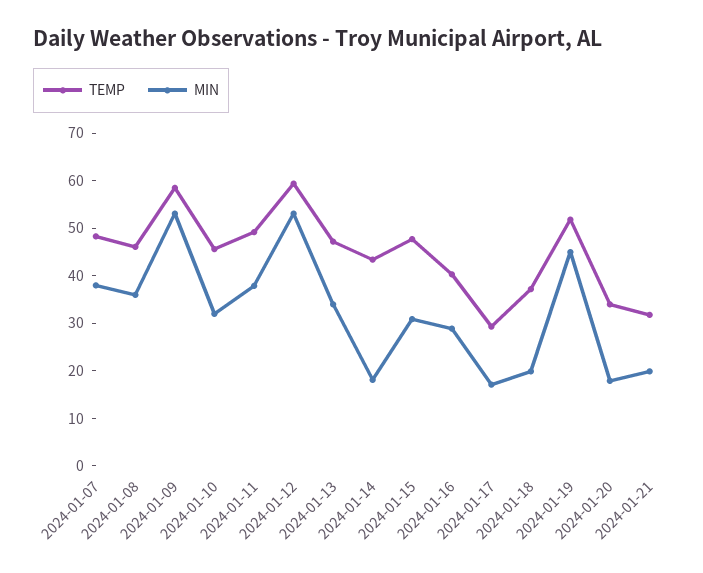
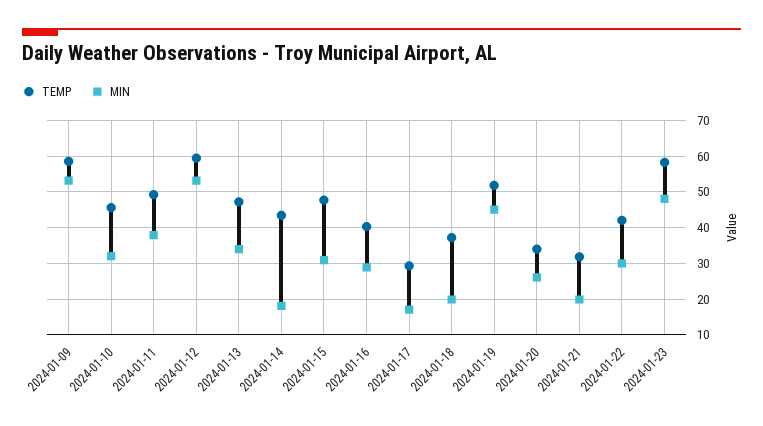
TEMP, 2024-01-07: 48 -> none
MIN, 2024-01-07: 38 -> none
TEMP, 2024-01-08: 46 -> none
MIN, 2024-01-08: 36 -> none
MIN, 2024-01-20: 18 -> 26
TEMP, 2024-01-22: none -> 42
MIN, 2024-01-22: none -> 30
TEMP, 2024-01-23: none -> 58
MIN, 2024-01-23: none -> 48

